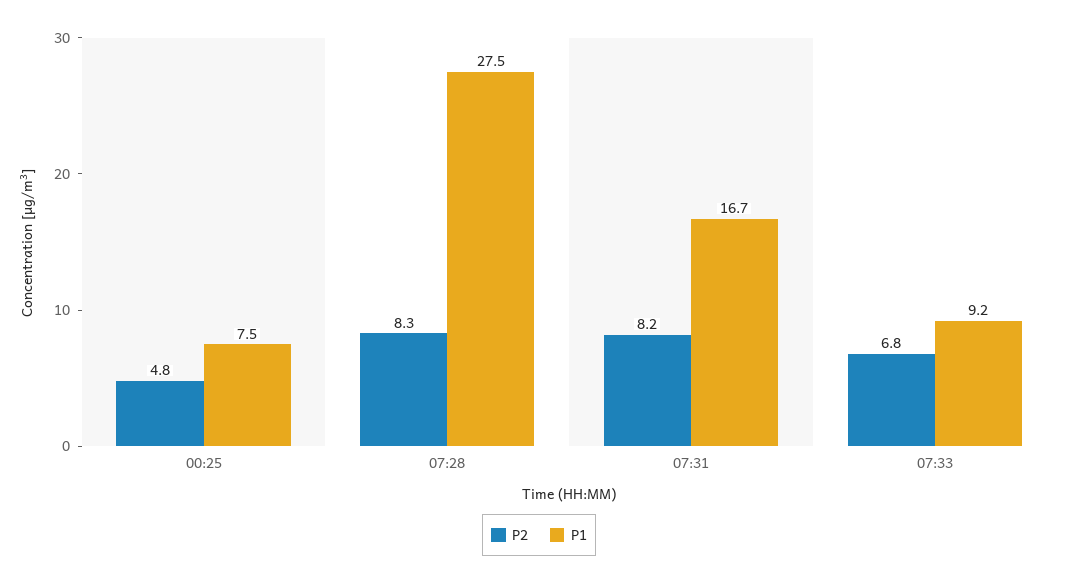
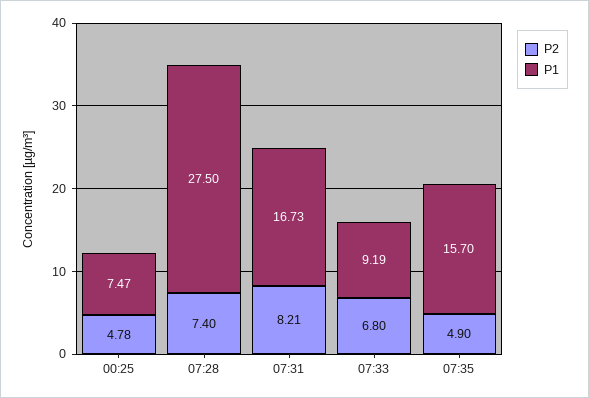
P2, 07:28: 8.3 -> 7.4
P2, 07:35: none -> 4.9
P1, 07:35: none -> 15.7

